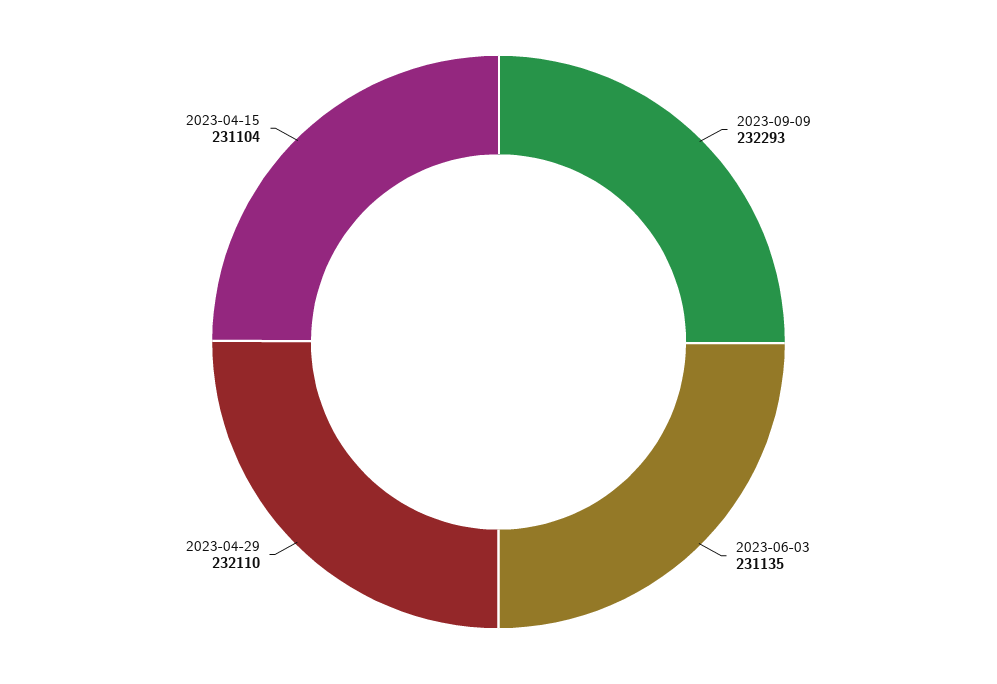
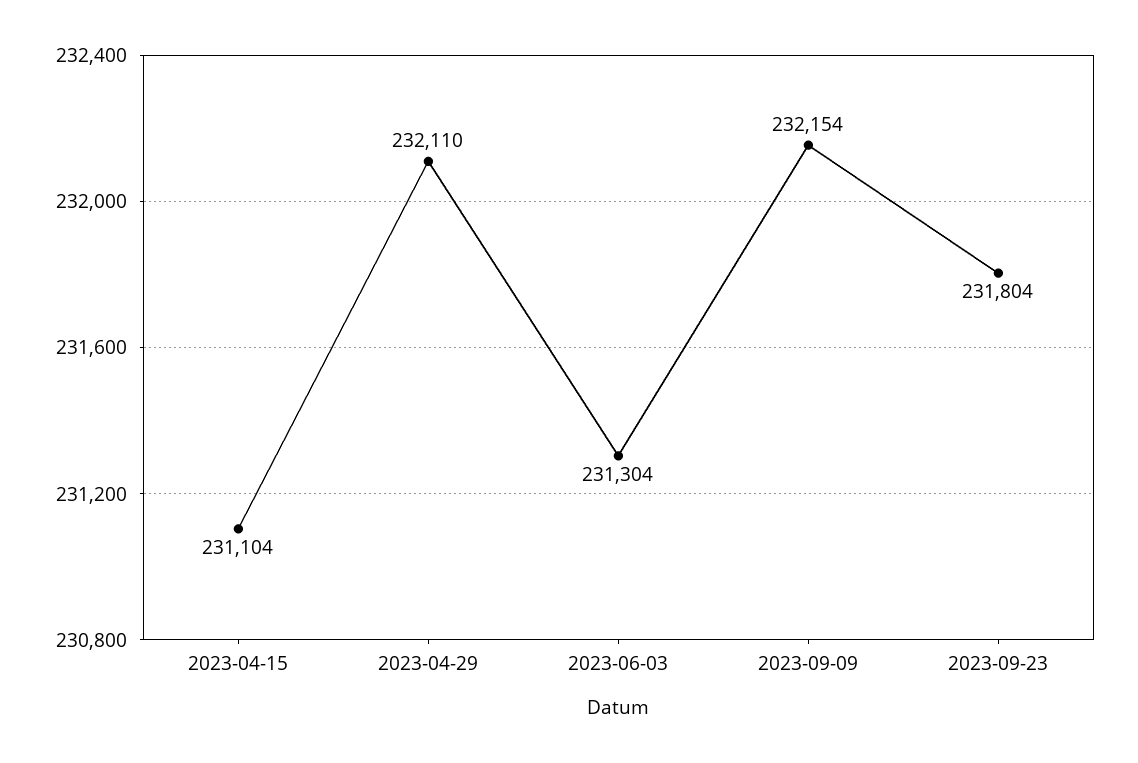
2023-09-09: 232293 -> 232154
2023-06-03: 231135 -> 231304
2023-09-23: none -> 231804

